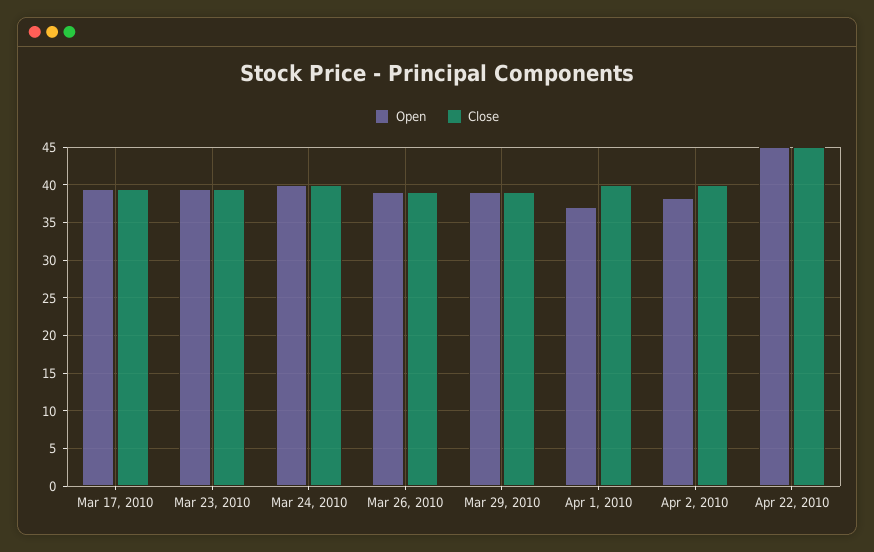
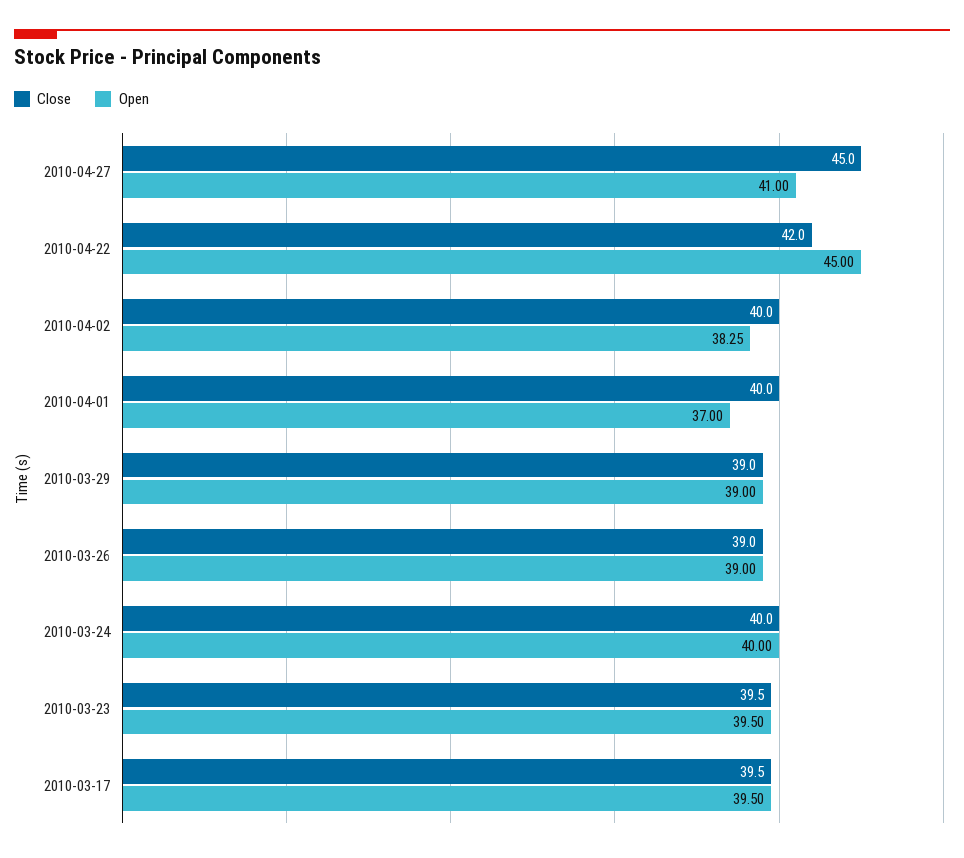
Close, Apr 22, 2010: 45 -> 42
Close, 2010-04-27: none -> 45
Open, 2010-04-27: none -> 41

